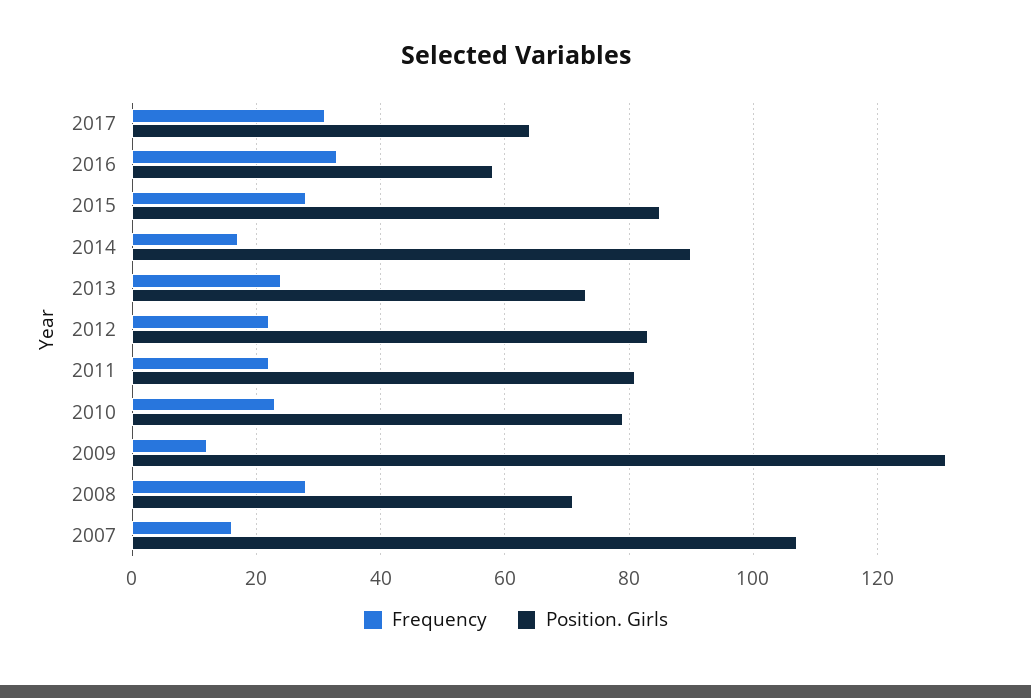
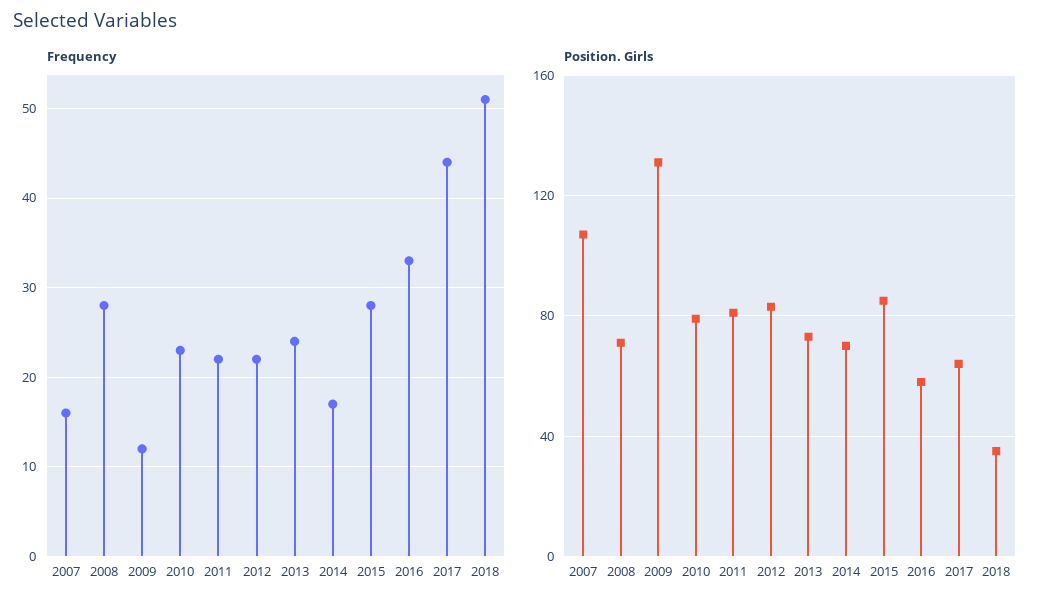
Frequency, 2017: 30 -> 44
Position. Girls, 2014: 90 -> 70
Frequency, 2018: none -> 51
Position. Girls, 2018: none -> 35

